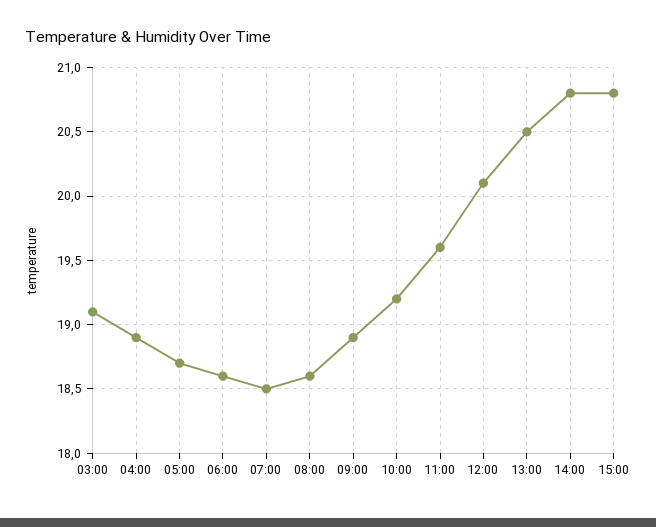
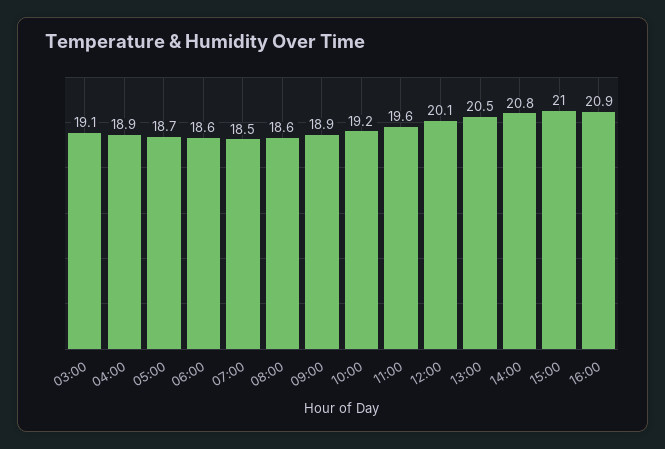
15:00: 20.8 -> 21
16:00: none -> 20.9

